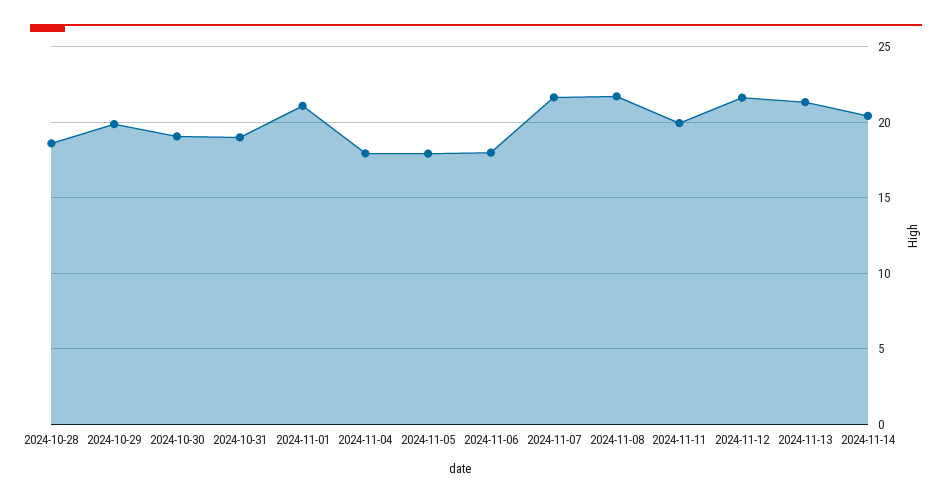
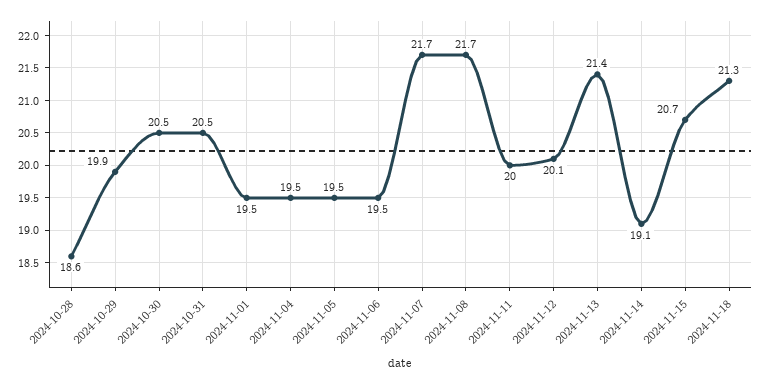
2024-10-30: 19 -> 20.5
2024-10-31: 19 -> 20.5
2024-11-01: 21 -> 19.5
2024-11-04: 18 -> 19.5
2024-11-05: 18 -> 19.5
2024-11-06: 18 -> 19.5
2024-11-12: 21.5 -> 20.1
2024-11-14: 20.5 -> 19.1
2024-11-15: none -> 20.7
2024-11-18: none -> 21.3

